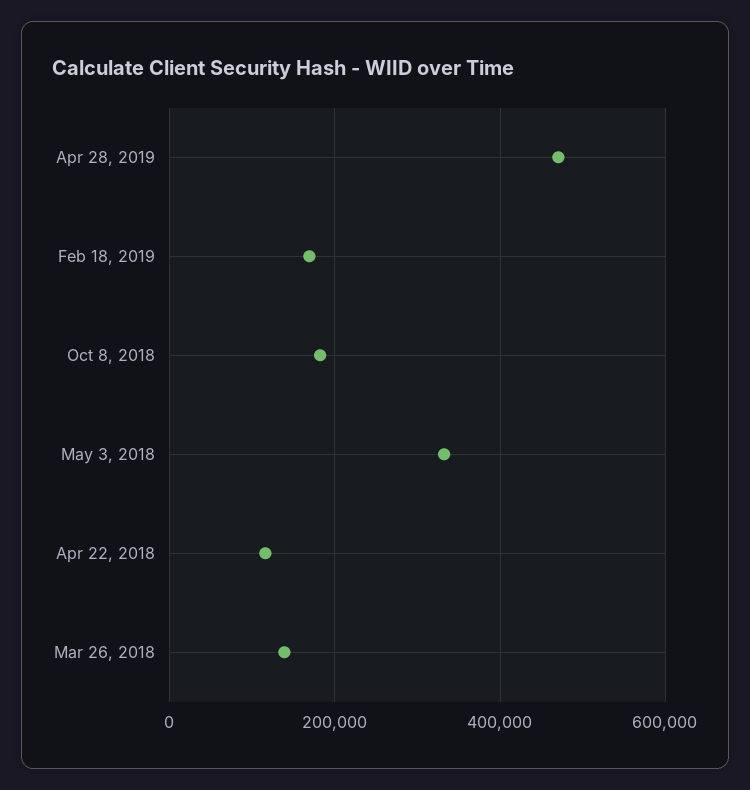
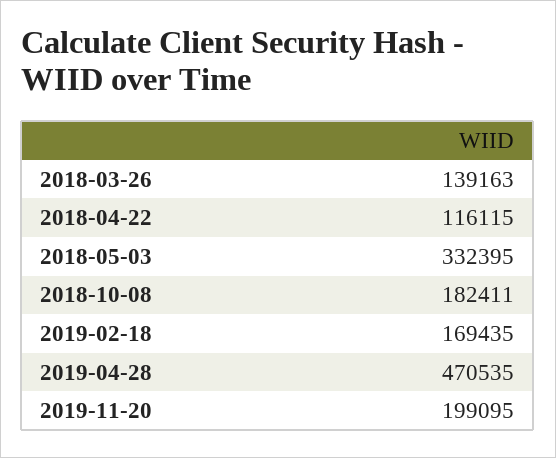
2019-11-20: none -> 199095

